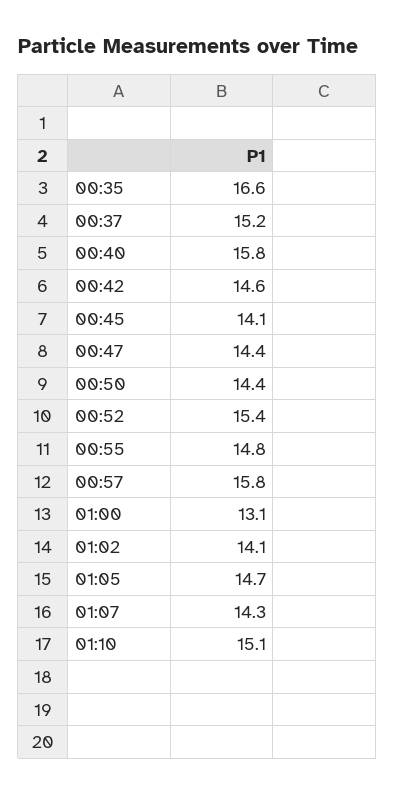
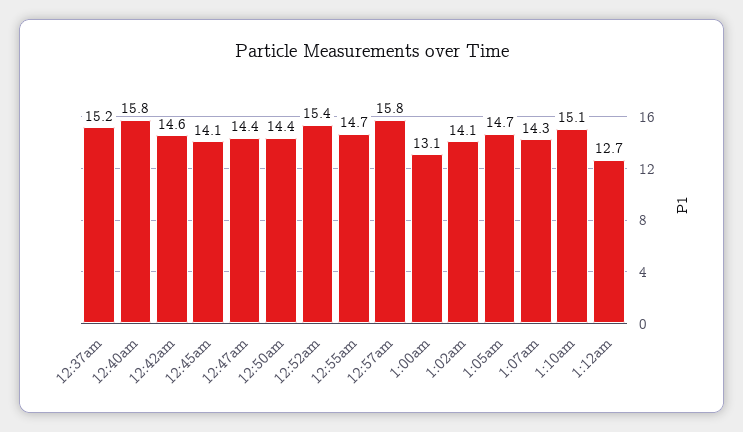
00:35: 16.6 -> none
00:55: 14.8 -> 14.7
1:12am: none -> 12.7

